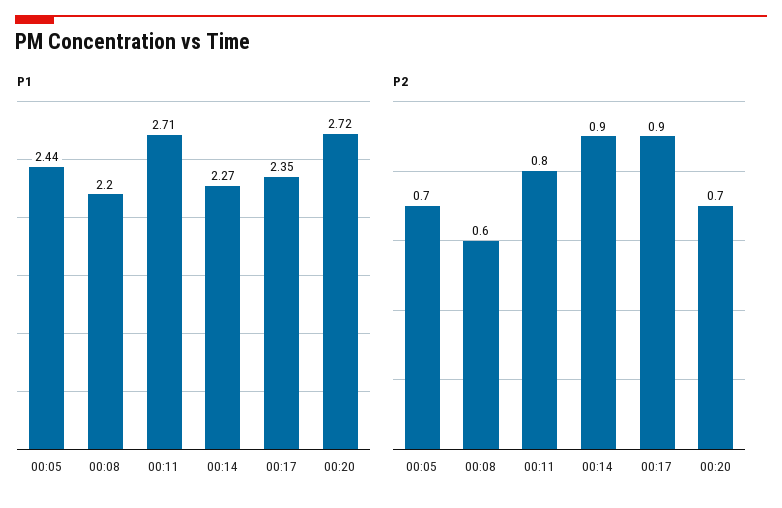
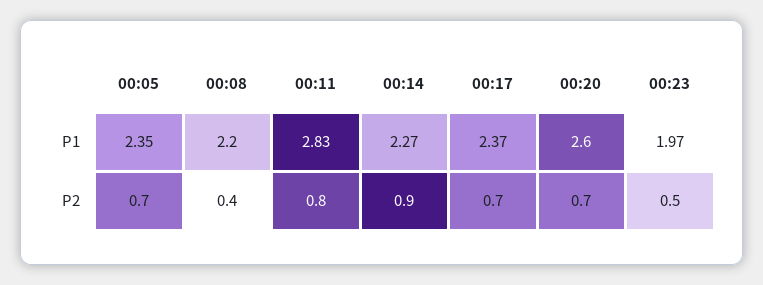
P1, 00:05: 2.44 -> 2.35
P1, 00:11: 2.71 -> 2.83
P1, 00:17: 2.35 -> 2.37
P1, 00:20: 2.72 -> 2.6
P2, 00:08: 0.6 -> 0.4
P2, 00:17: 0.9 -> 0.7
P1, 00:23: none -> 1.97
P2, 00:23: none -> 0.5

